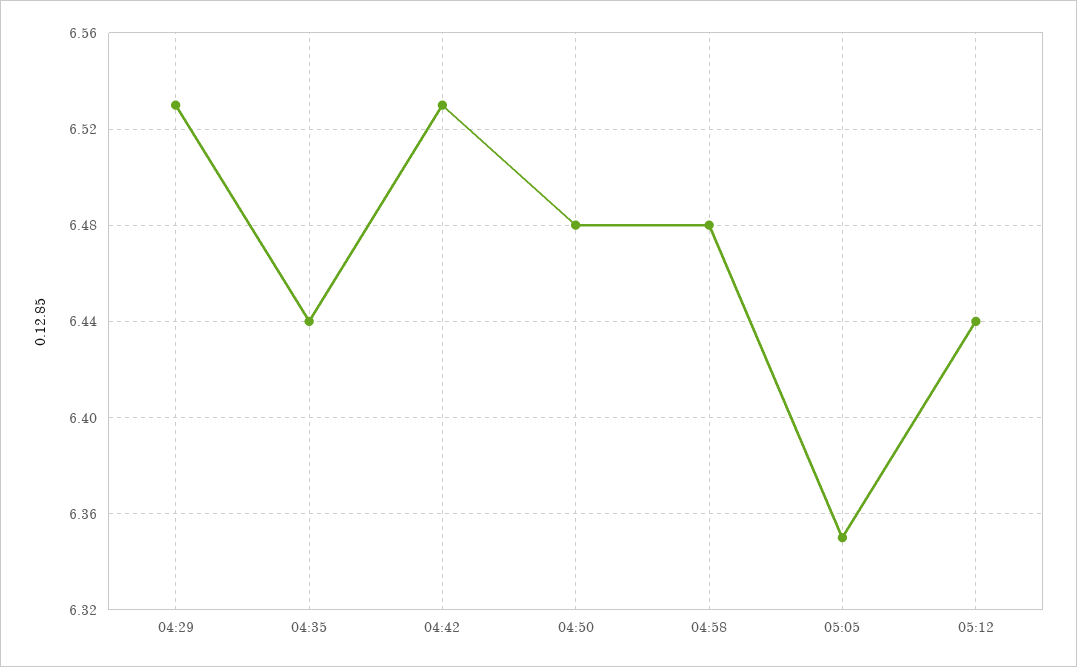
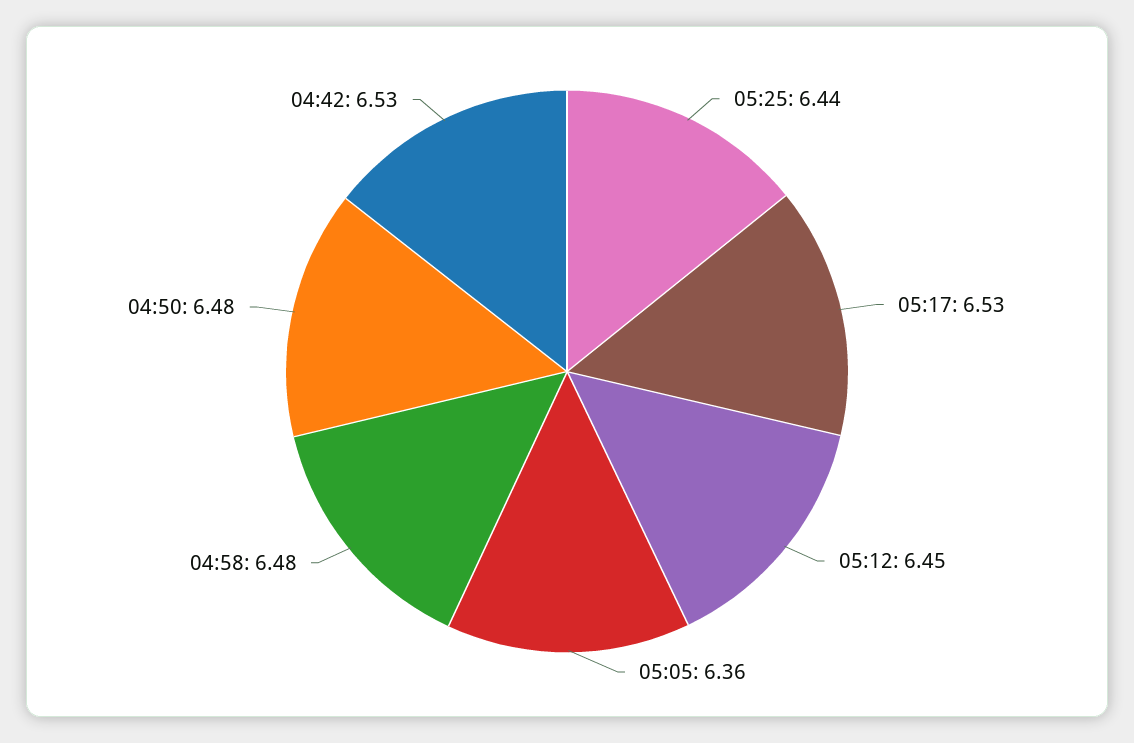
04:29: 6.53 -> none
04:35: 6.44 -> none
05:05: 6.35 -> 6.36
05:12: 6.44 -> 6.45
05:25: none -> 6.44
05:17: none -> 6.53

